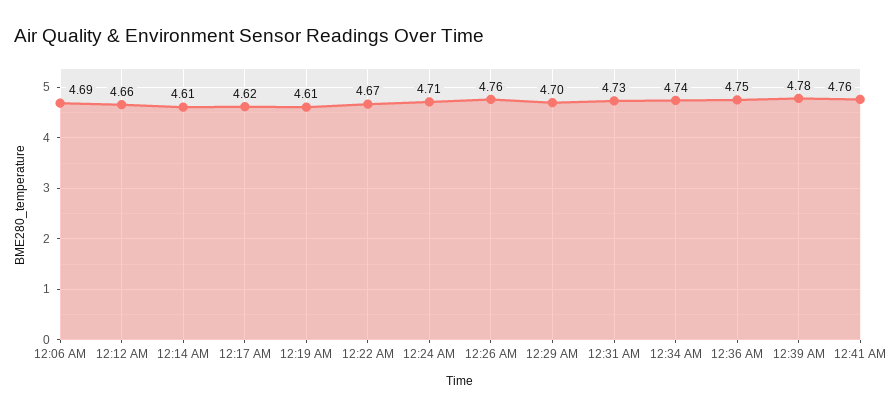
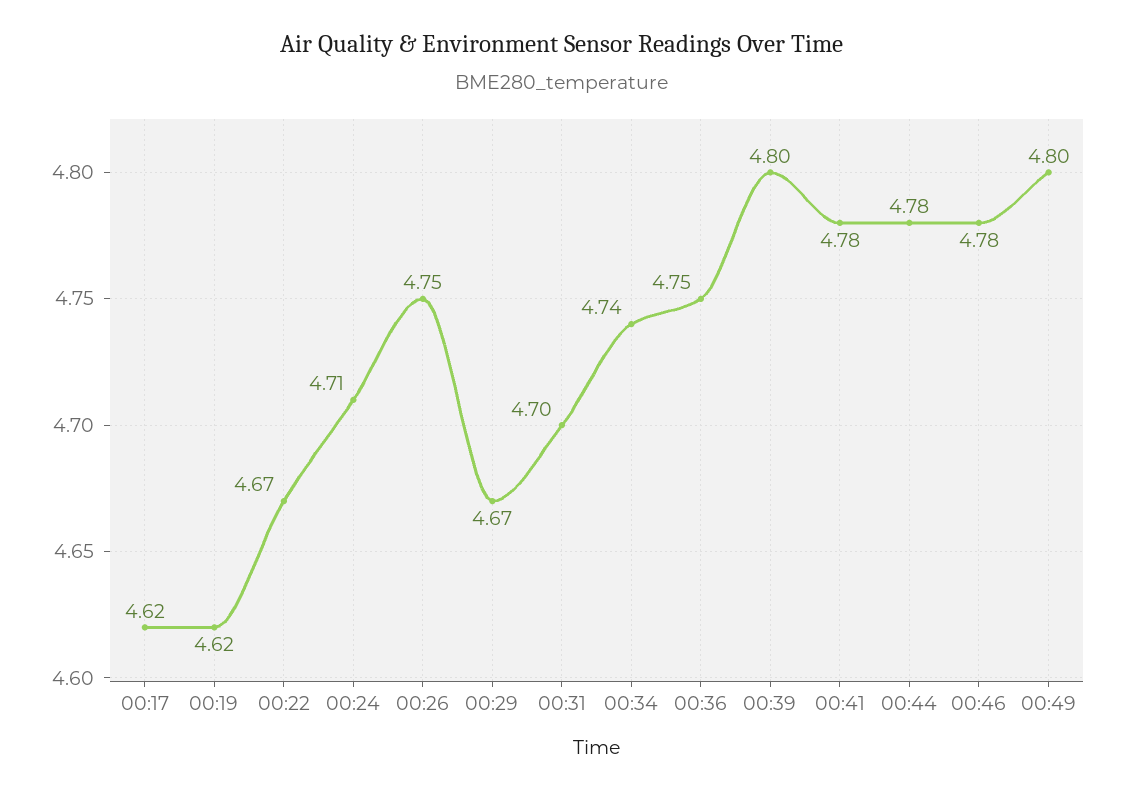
12:06 AM: 4.69 -> none
12:12 AM: 4.66 -> none
12:14 AM: 4.61 -> none
12:19 AM: 4.61 -> 4.62
12:26 AM: 4.76 -> 4.75
12:29 AM: 4.7 -> 4.67
12:31 AM: 4.73 -> 4.7
12:39 AM: 4.78 -> 4.8
12:41 AM: 4.76 -> 4.78
00:44: none -> 4.78
00:46: none -> 4.78
00:49: none -> 4.8

